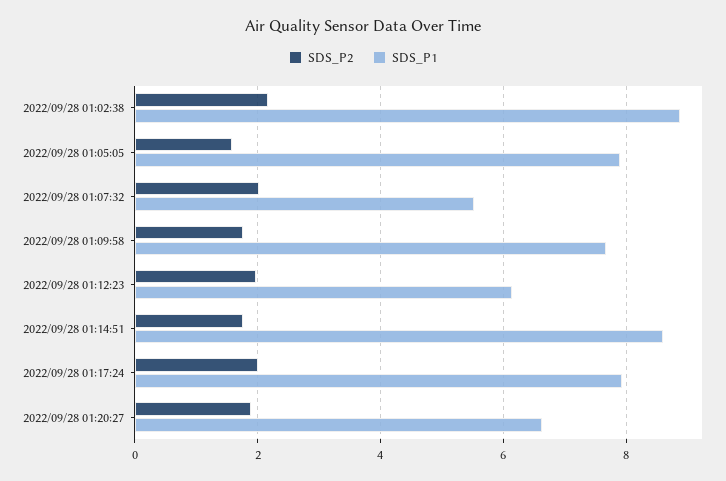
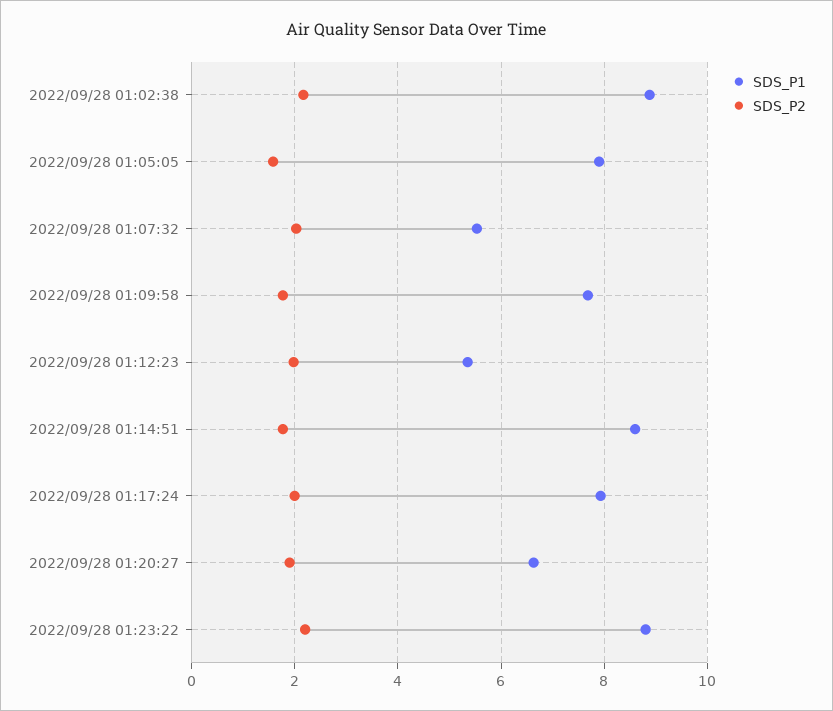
SDS_P1, 2022/09/28 01:12:23: 6.2 -> 5.4
SDS_P1, 2022/09/28 01:23:22: none -> 8.8
SDS_P2, 2022/09/28 01:23:22: none -> 2.2

